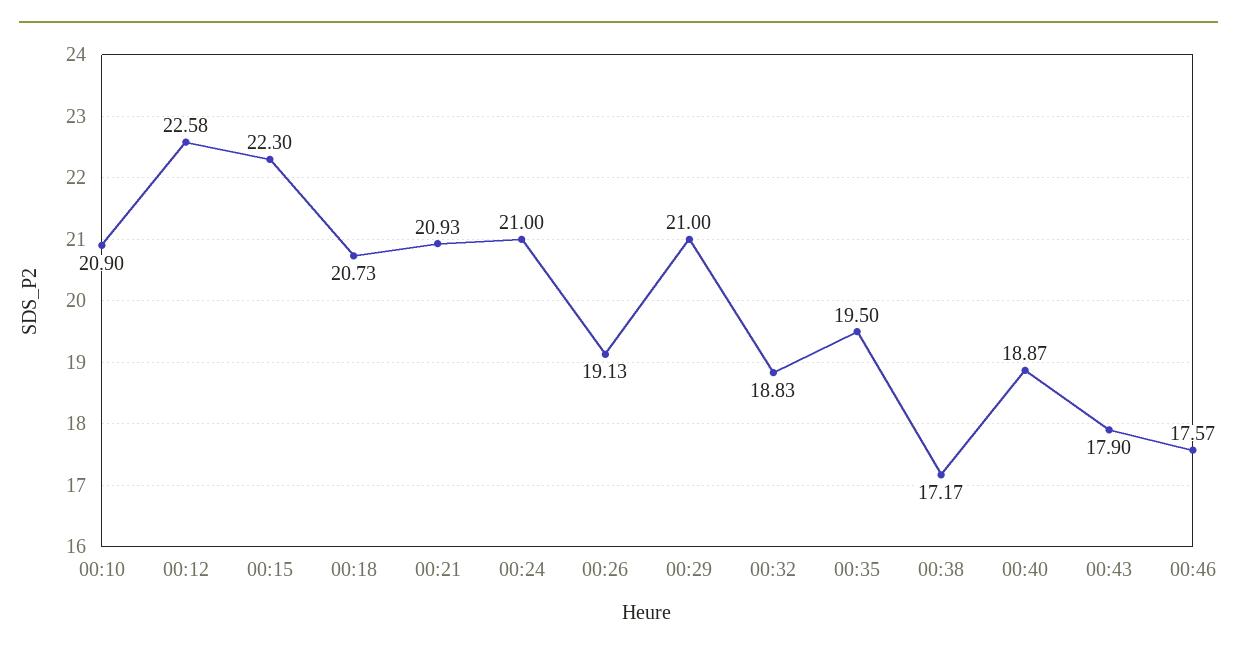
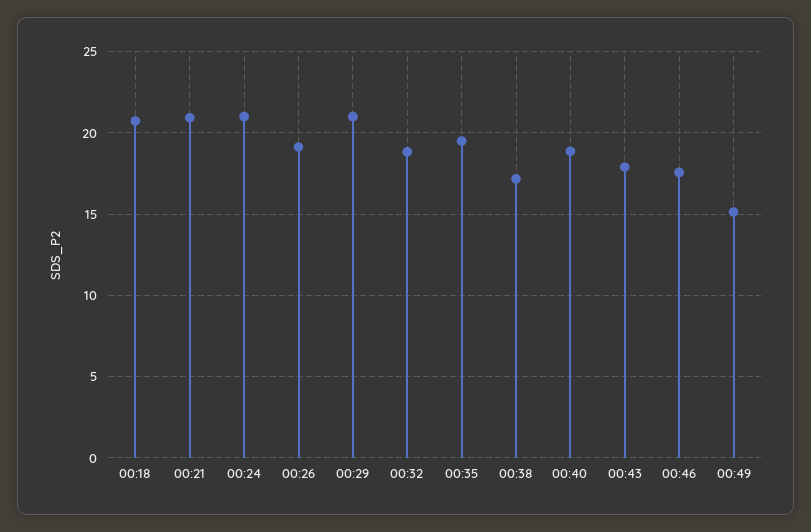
00:10: 20.9 -> none
00:12: 22.58 -> none
00:15: 22.3 -> none
00:49: none -> 15

